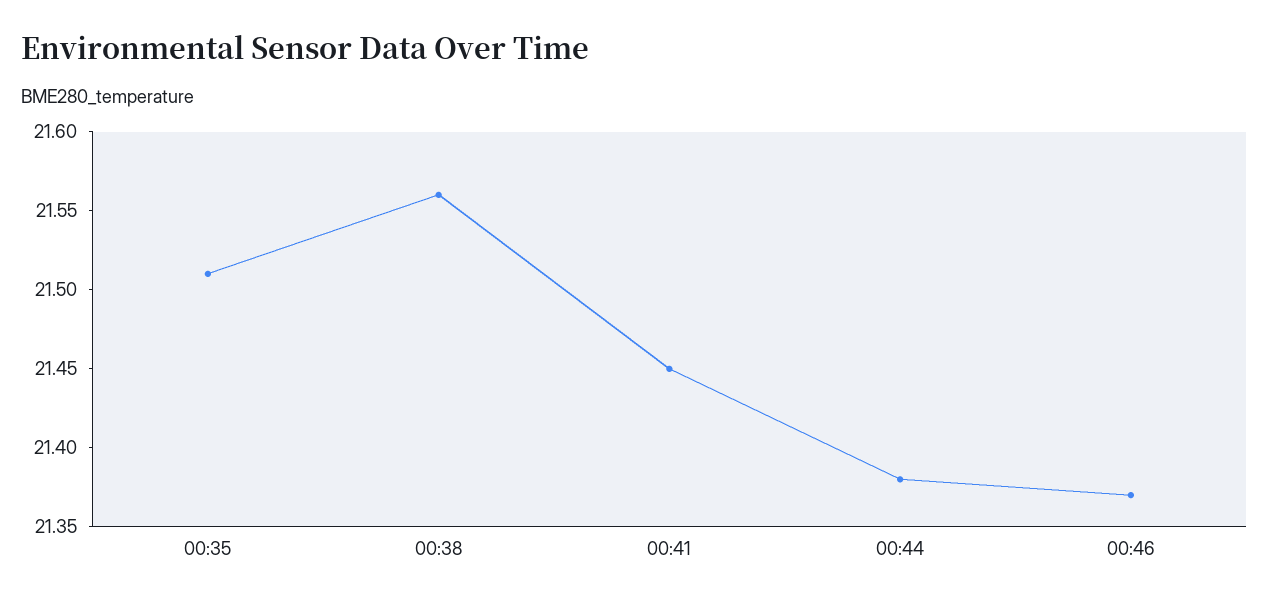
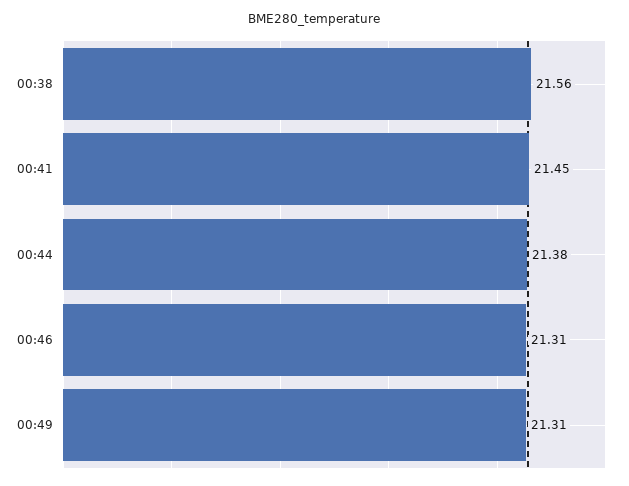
00:35: 21.51 -> none
00:46: 21.37 -> 21.31
00:49: none -> 21.31

